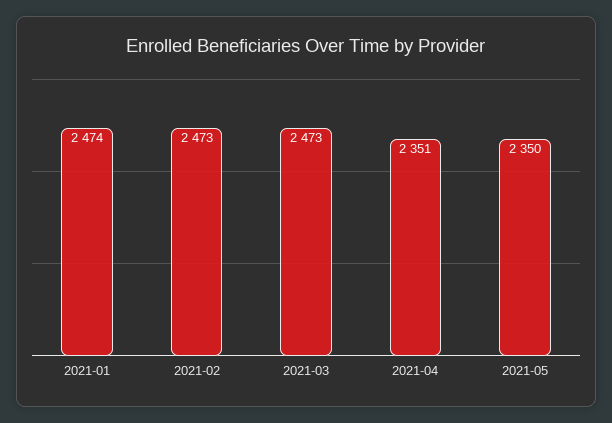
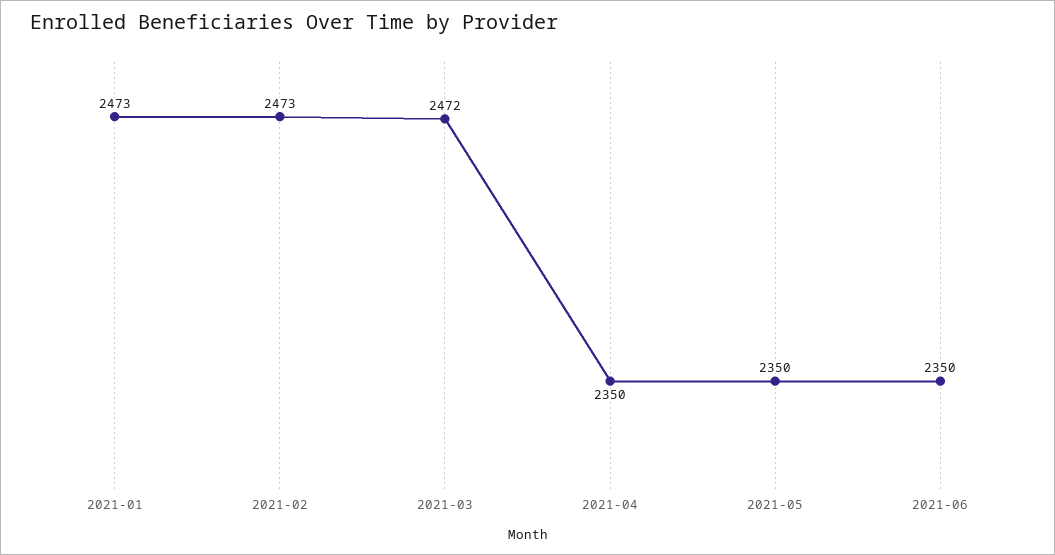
2021-01: 2474 -> 2473
2021-03: 2473 -> 2472
2021-04: 2351 -> 2350
2021-06: none -> 2350

